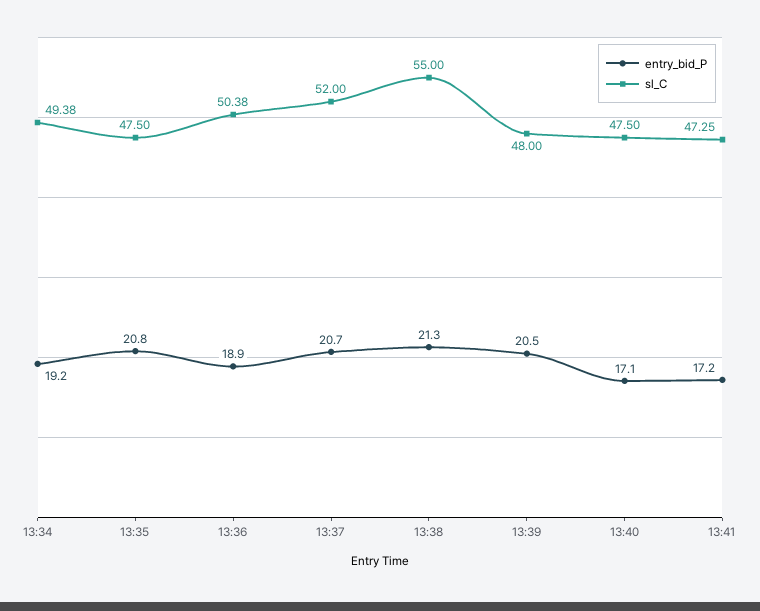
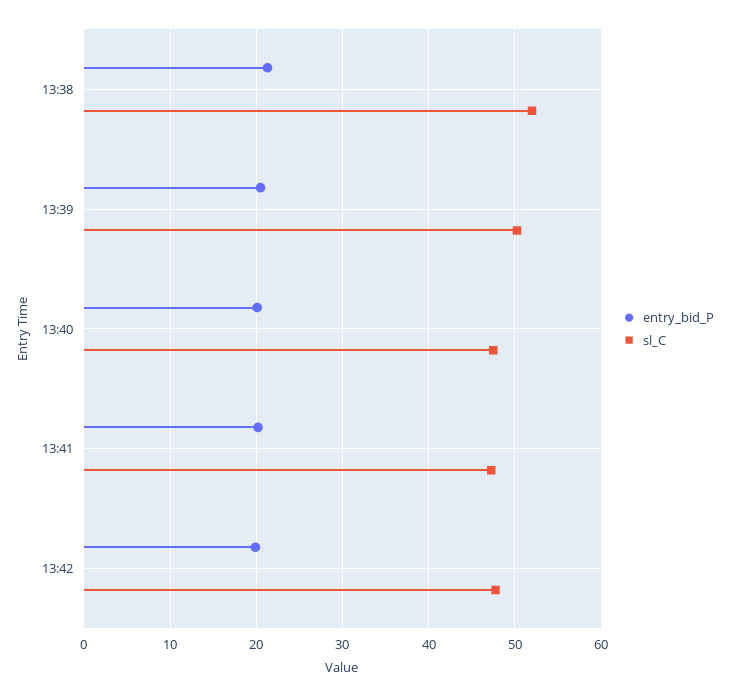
entry_bid_P, 13:34: 19.2 -> none
sl_C, 13:34: 49.38 -> none
entry_bid_P, 13:35: 20.8 -> none
sl_C, 13:35: 47.5 -> none
entry_bid_P, 13:36: 18.9 -> none
sl_C, 13:36: 50.38 -> none
entry_bid_P, 13:37: 20.7 -> none
sl_C, 13:37: 52 -> none
sl_C, 13:38: 55 -> 52
sl_C, 13:39: 48 -> 50
entry_bid_P, 13:40: 17.1 -> 20
entry_bid_P, 13:41: 17.2 -> 20
entry_bid_P, 13:42: none -> 20
sl_C, 13:42: none -> 48

